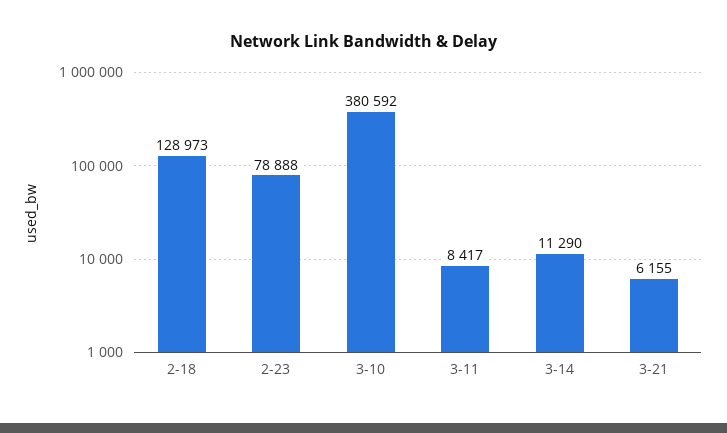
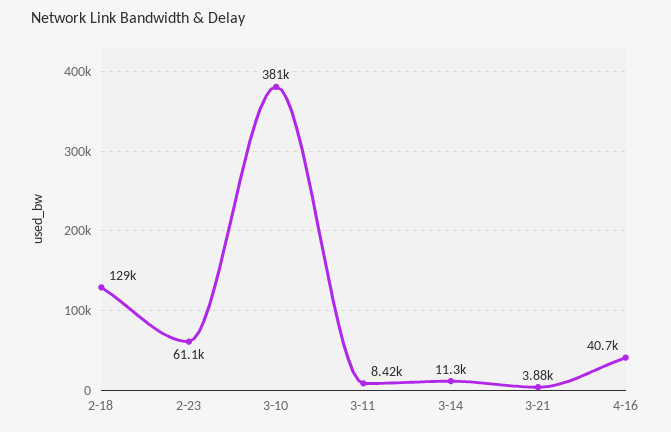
2-23: 78888 -> 61100
3-21: 6155 -> 3880
4-16: none -> 40700

